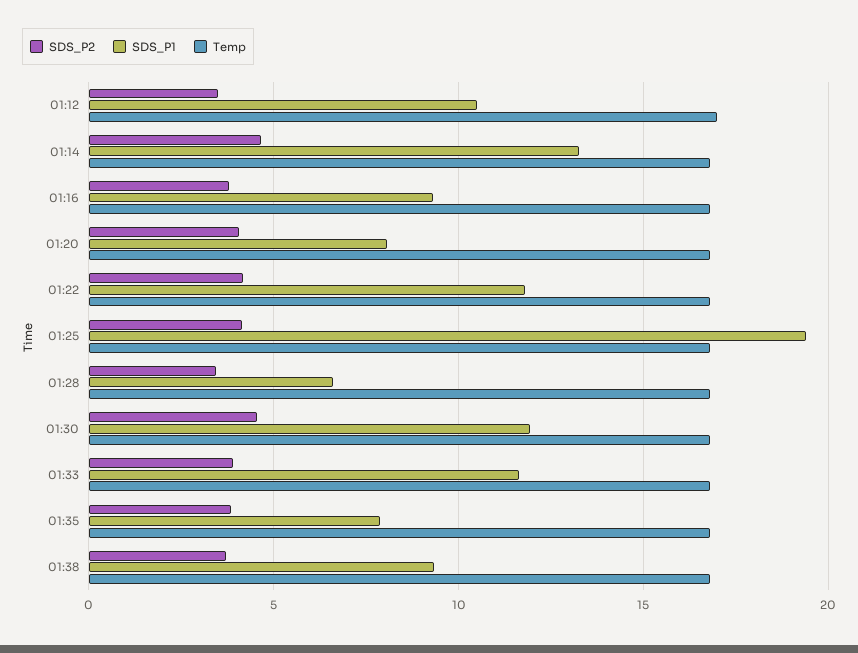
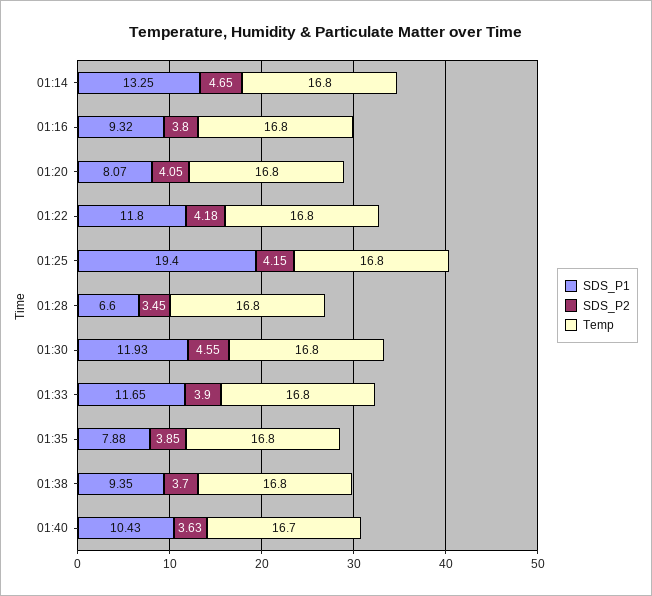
SDS_P2, 01:12: 3.5 -> none
SDS_P1, 01:12: 10.5 -> none
Temp, 01:12: 17 -> none
SDS_P1, 01:40: none -> 10.43
SDS_P2, 01:40: none -> 3.63
Temp, 01:40: none -> 16.7

